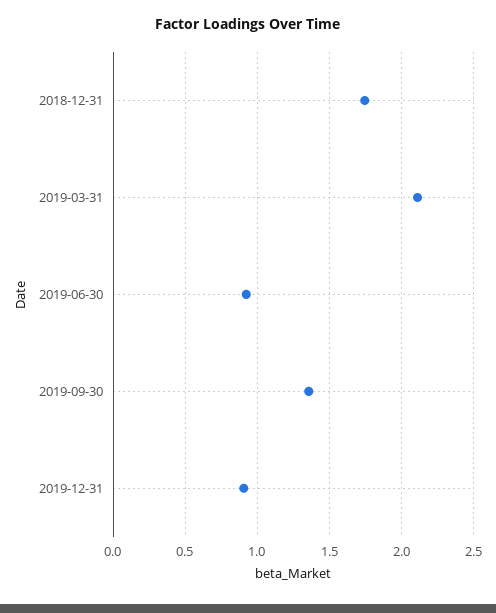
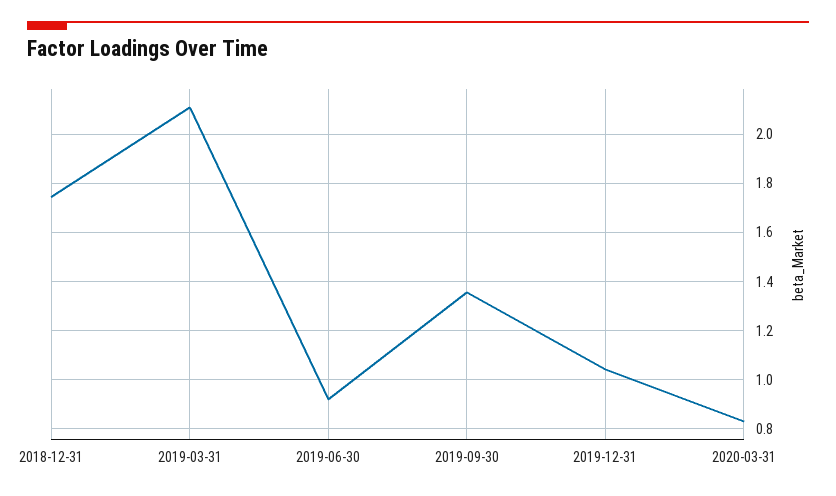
2019-12-31: 0.9 -> 1.05
2020-03-31: none -> 0.825

